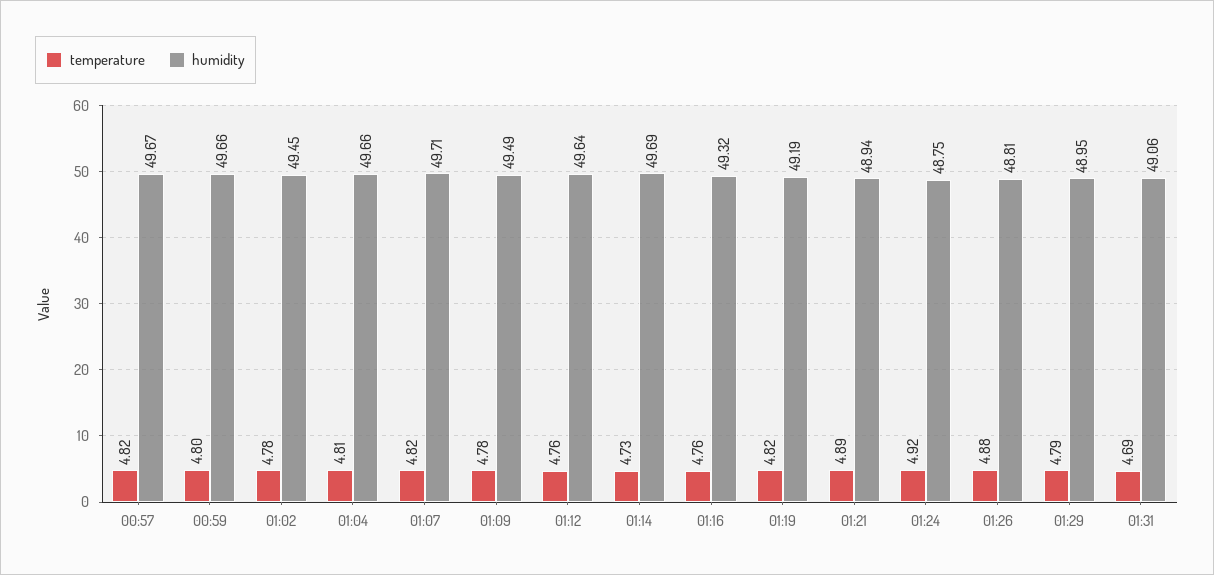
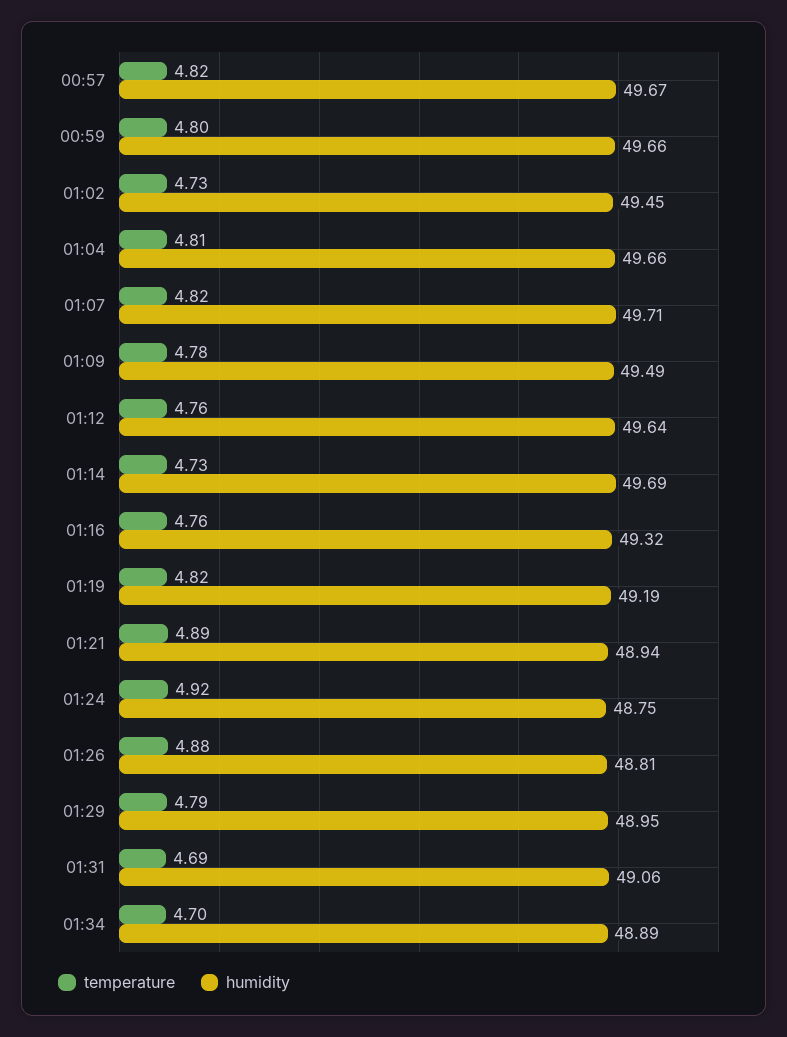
temperature, 01:02: 4.78 -> 4.73
temperature, 01:34: none -> 4.7
humidity, 01:34: none -> 48.89

